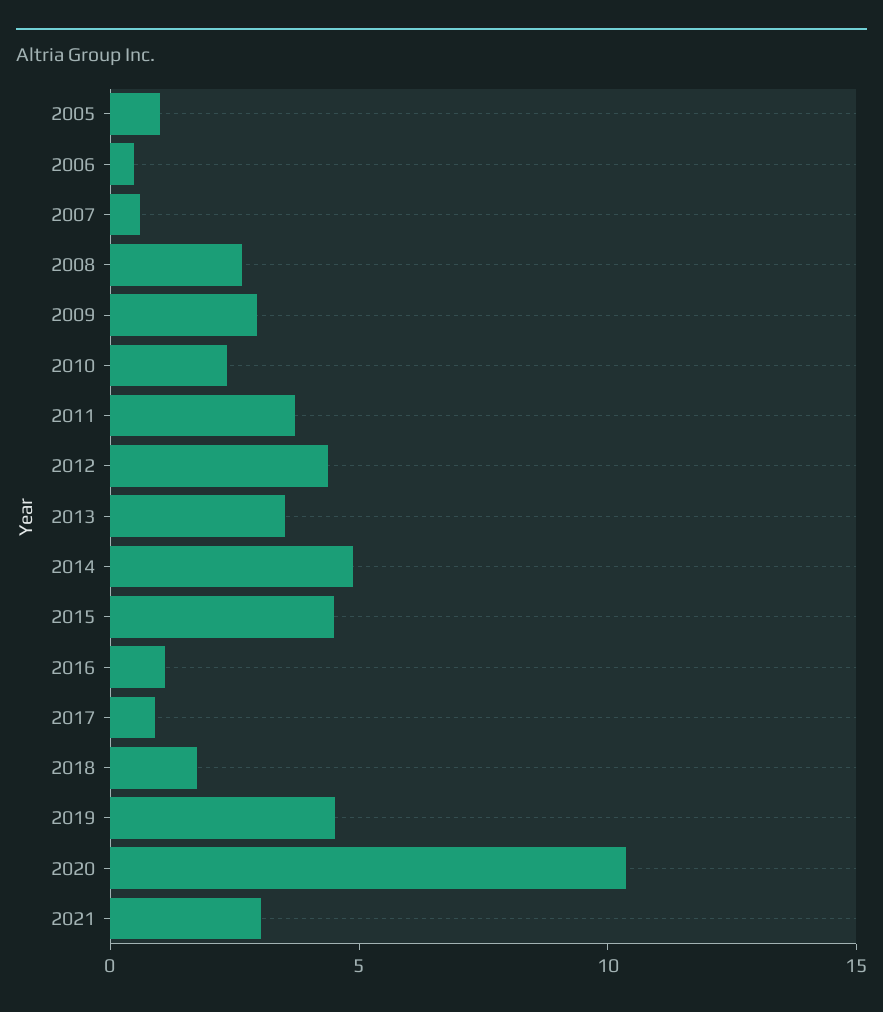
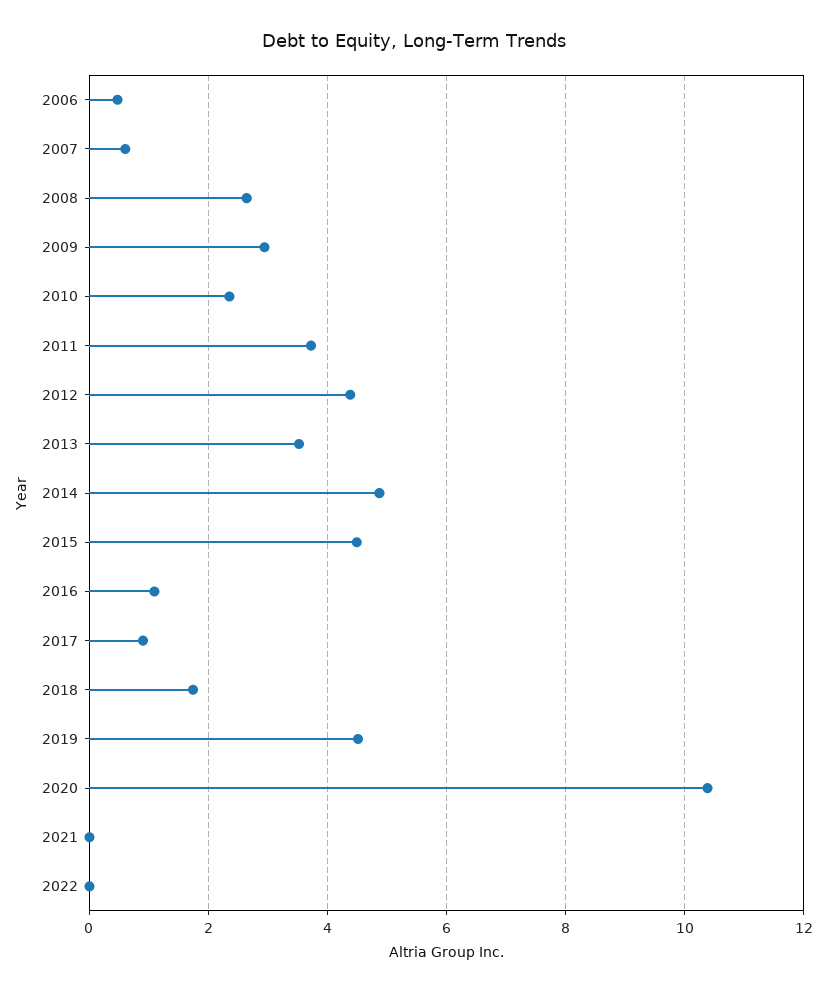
2005: 1 -> none
2021: 3 -> 0
2022: none -> 0

